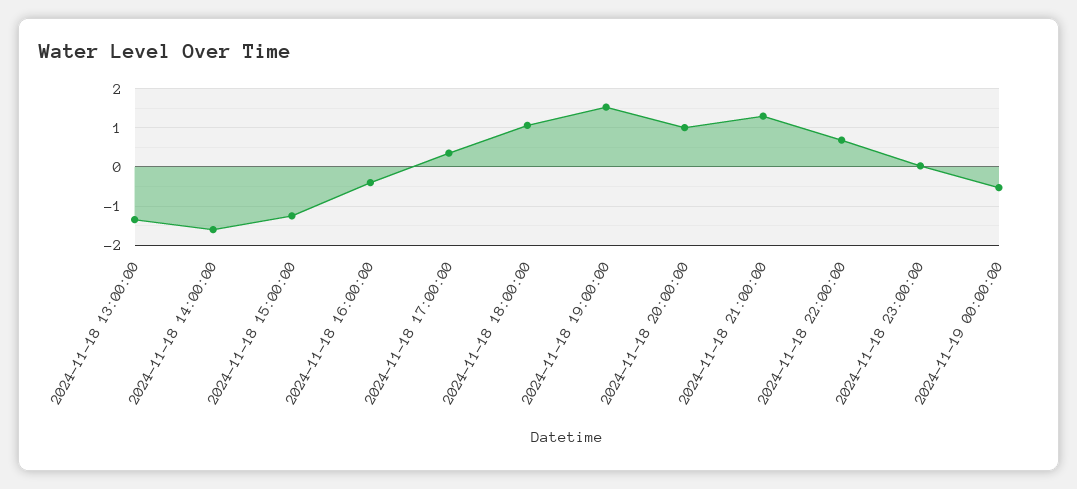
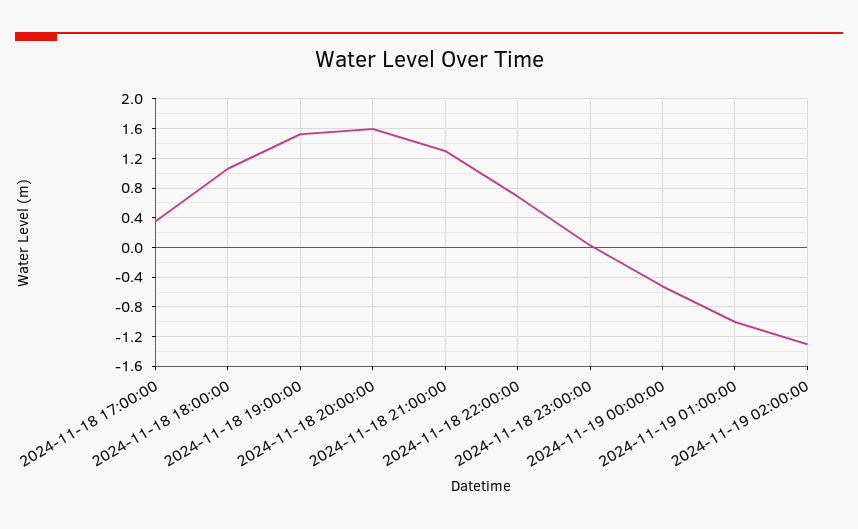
2024-11-18 13:00:00: -1.4 -> none
2024-11-18 14:00:00: -1.6 -> none
2024-11-18 15:00:00: -1.2 -> none
2024-11-18 16:00:00: -0.4 -> none
2024-11-18 20:00:00: 1 -> 1.6
2024-11-19 01:00:00: none -> -1
2024-11-19 02:00:00: none -> -1.3

